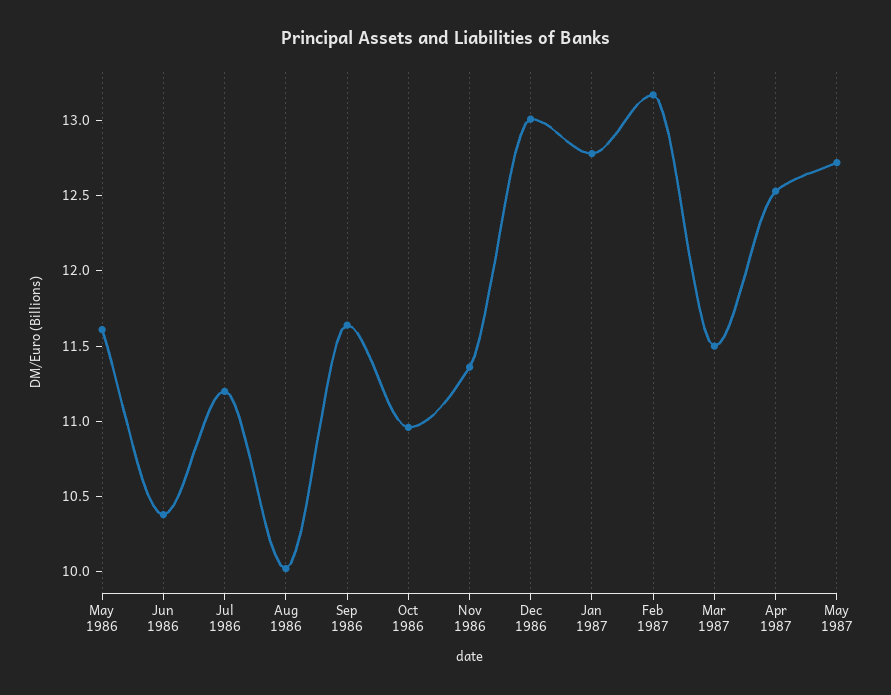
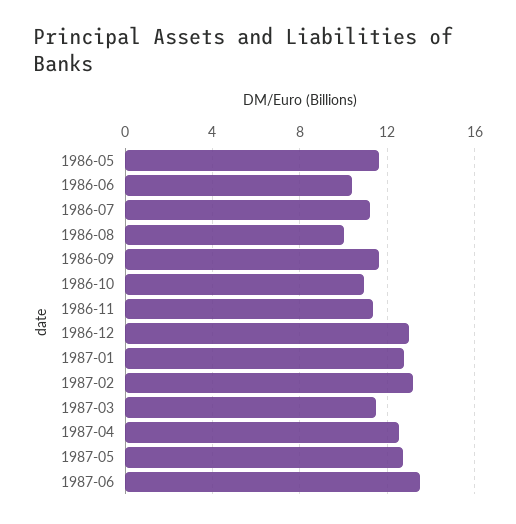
1987-06: none -> 13.5

